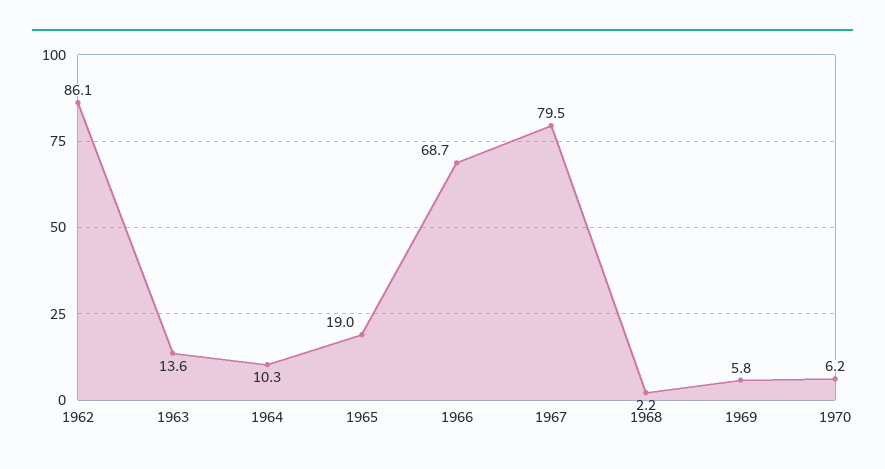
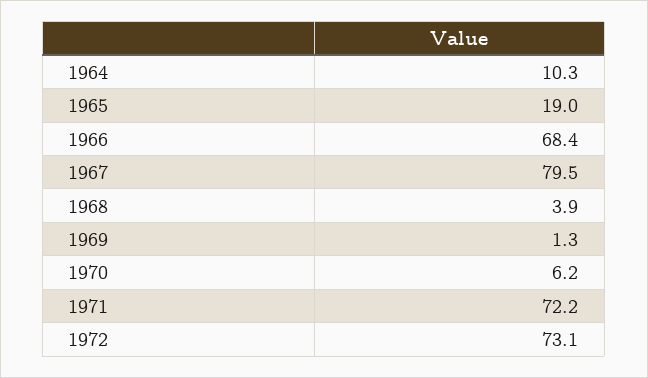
1962: 86.1 -> none
1963: 13.6 -> none
1966: 68.7 -> 68.4
1968: 2.2 -> 3.9
1969: 5.8 -> 1.3
1971: none -> 72.2
1972: none -> 73.1

